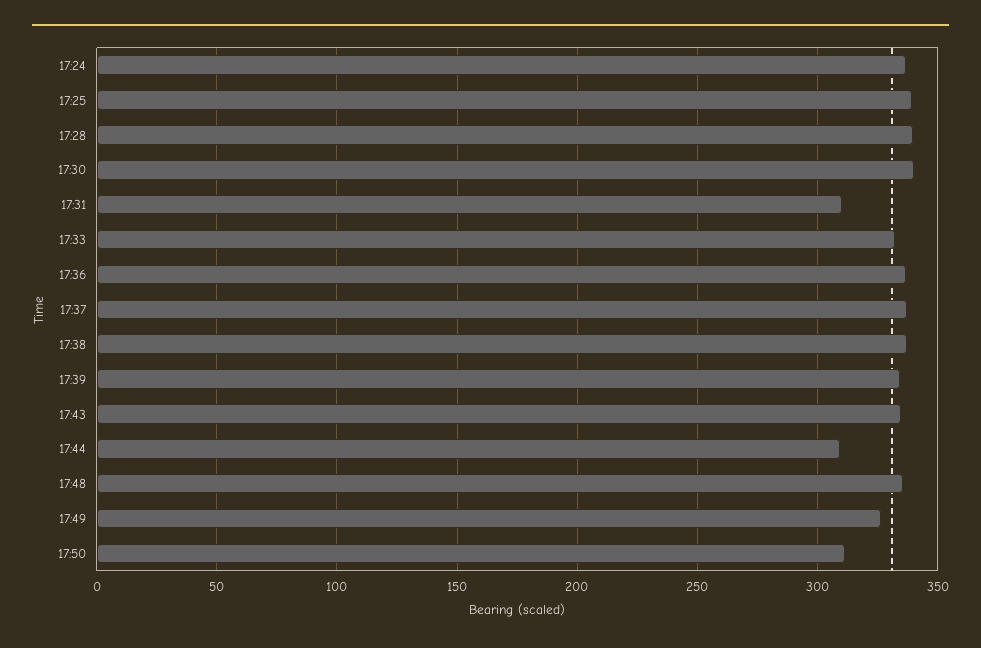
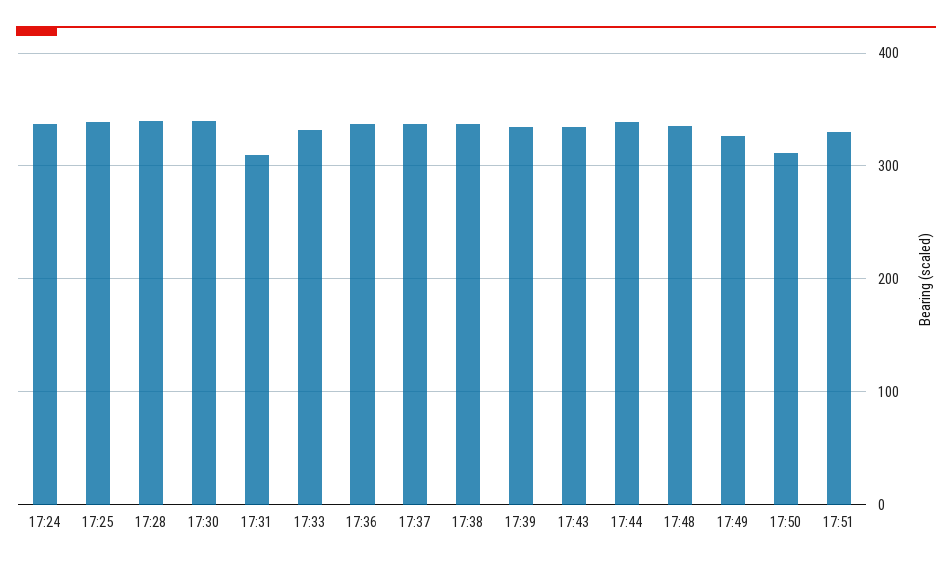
17:44: 310 -> 340
17:51: none -> 330

